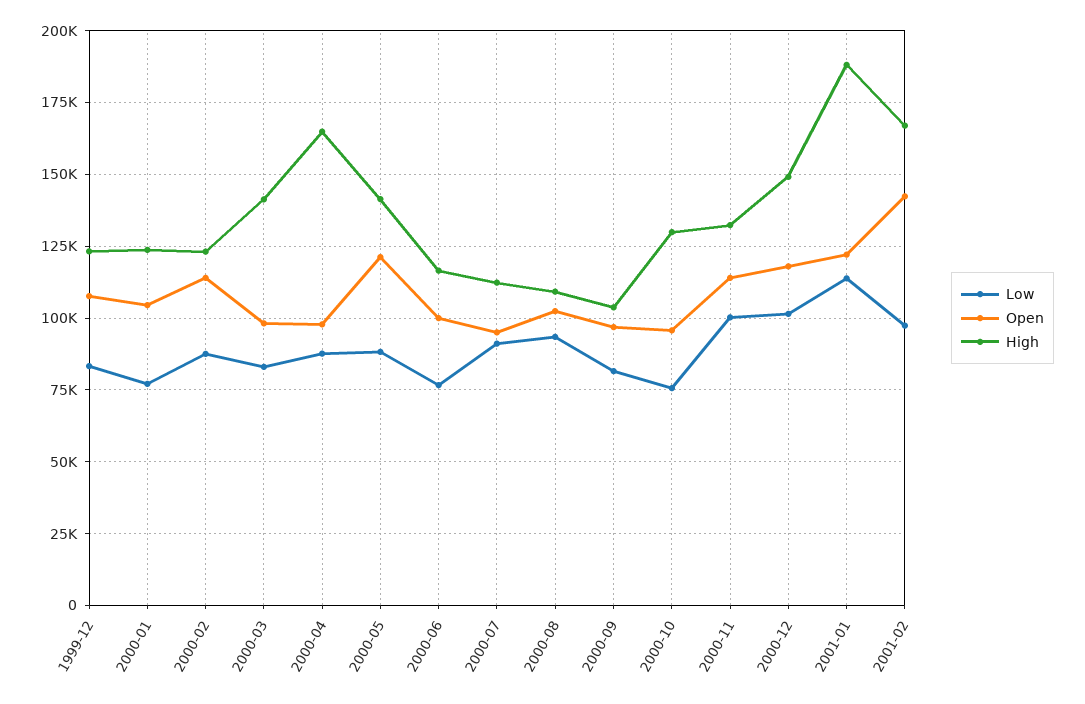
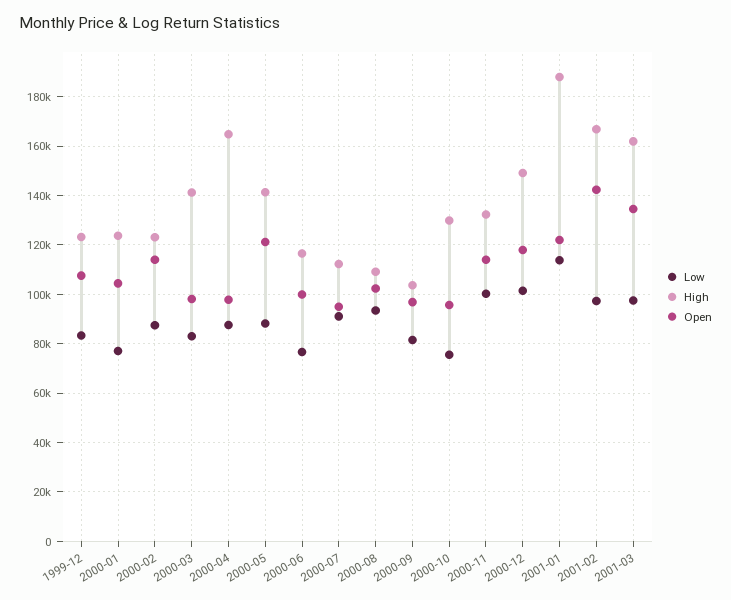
Low, 2001-03: none -> 97500
High, 2001-03: none -> 162500
Open, 2001-03: none -> 135000

